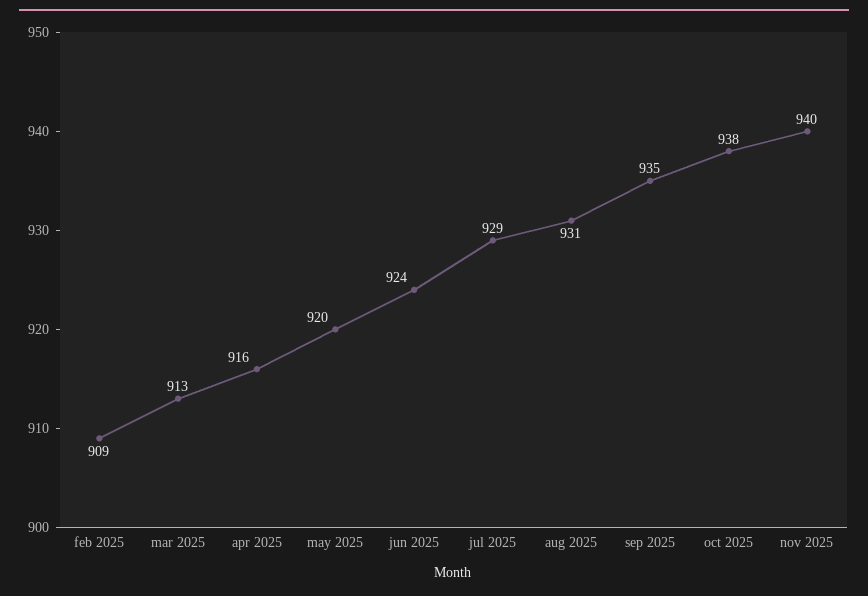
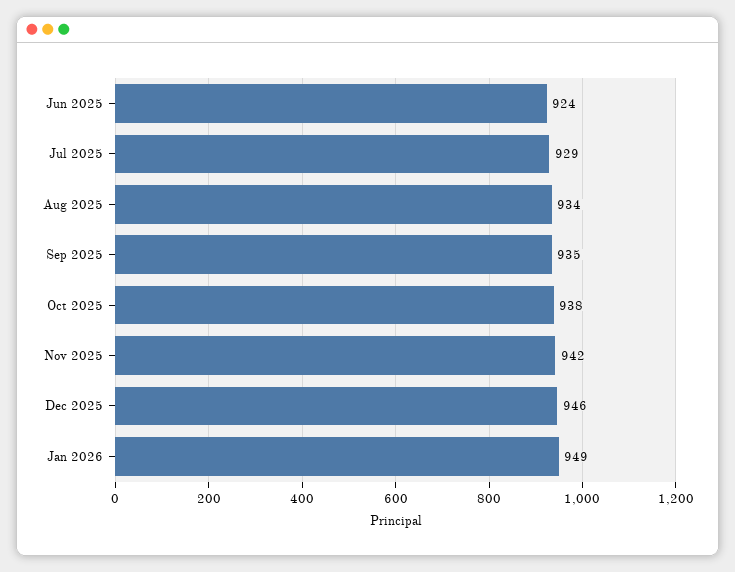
feb 2025: 909 -> none
mar 2025: 913 -> none
apr 2025: 916 -> none
may 2025: 920 -> none
aug 2025: 931 -> 934
nov 2025: 940 -> 942
Dec 2025: none -> 946
Jan 2026: none -> 949

